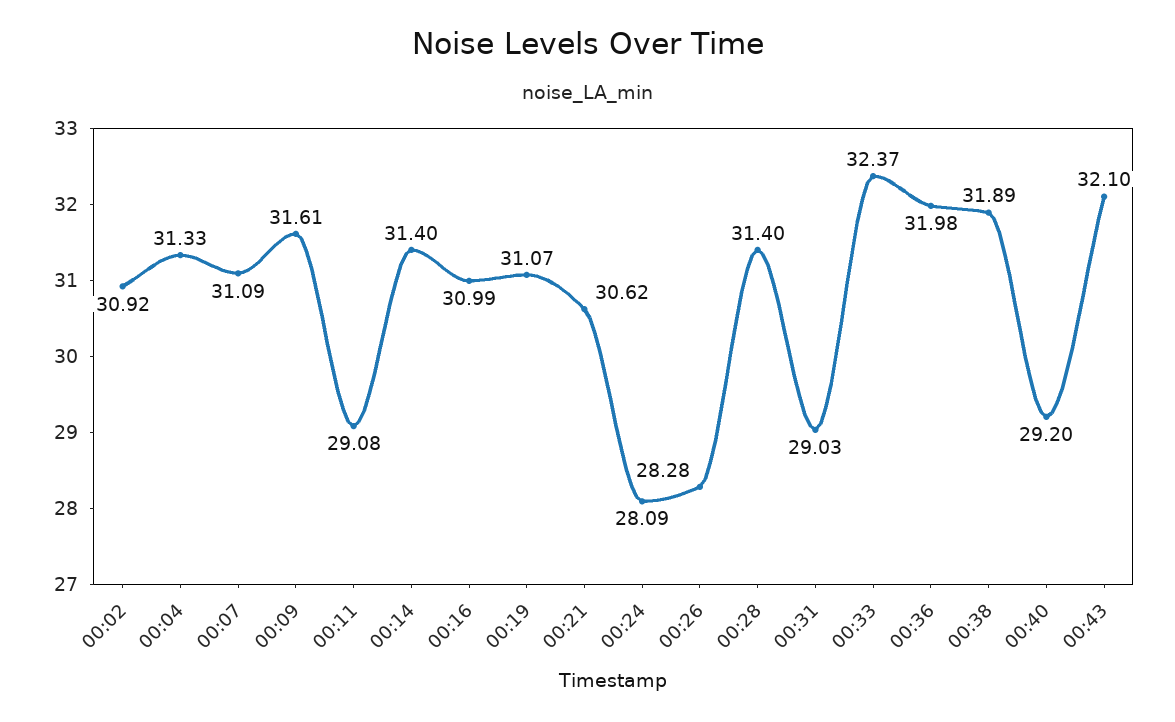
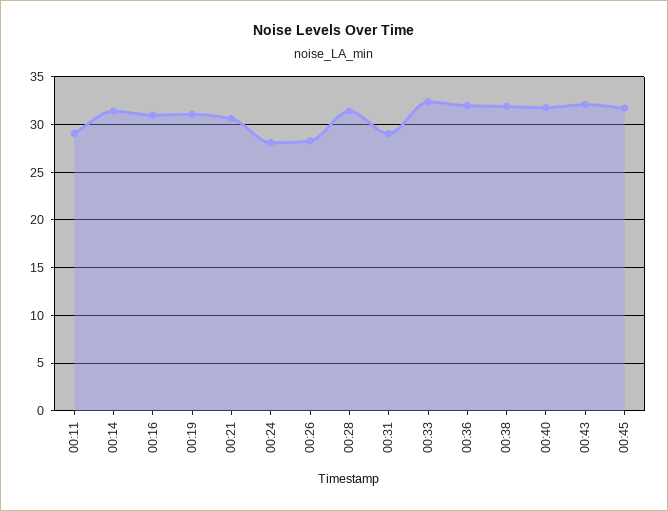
00:02: 30.92 -> none
00:04: 31.33 -> none
00:07: 31.09 -> none
00:09: 31.61 -> none
00:40: 29.2 -> 32
00:45: none -> 32

